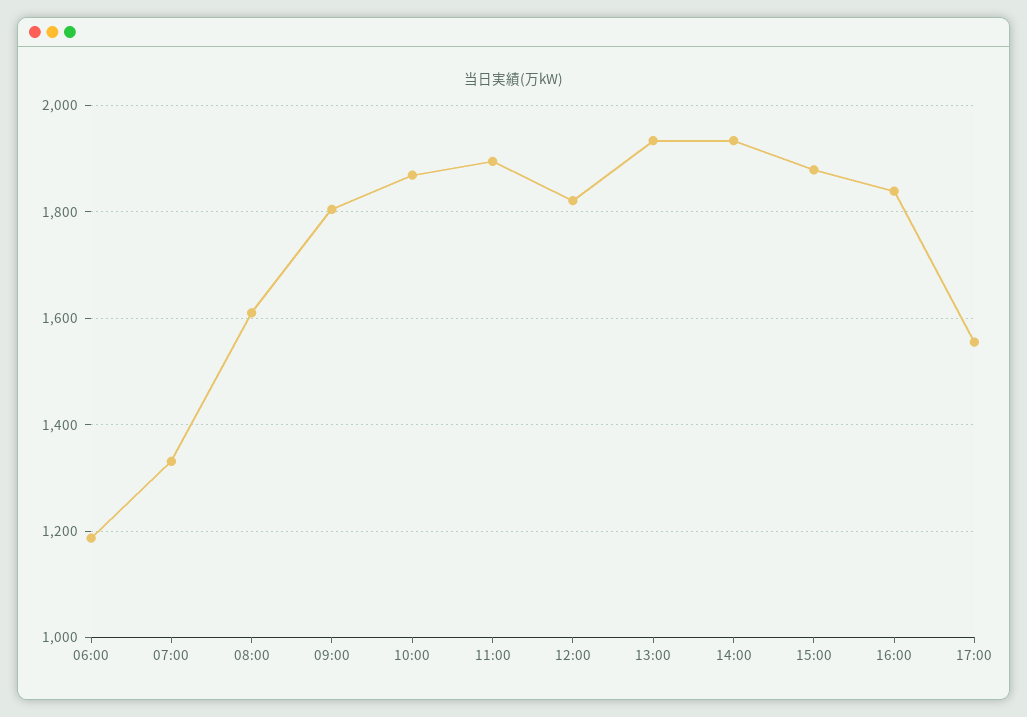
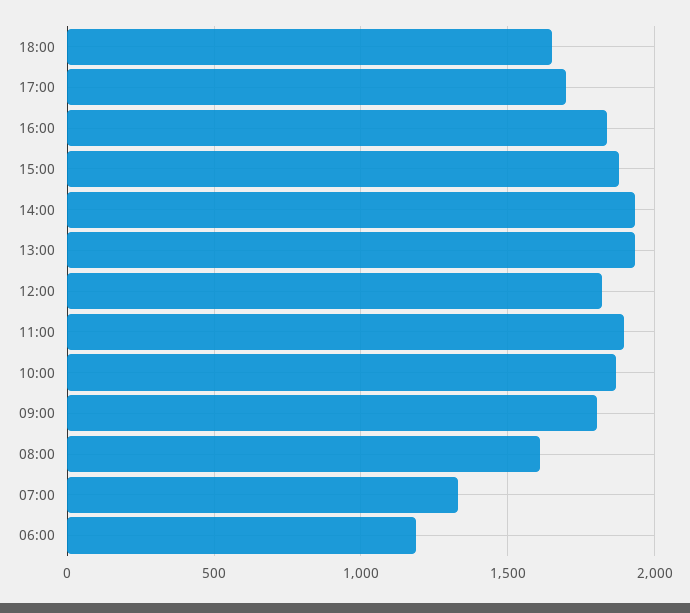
17:00: 1560 -> 1700
18:00: none -> 1650

